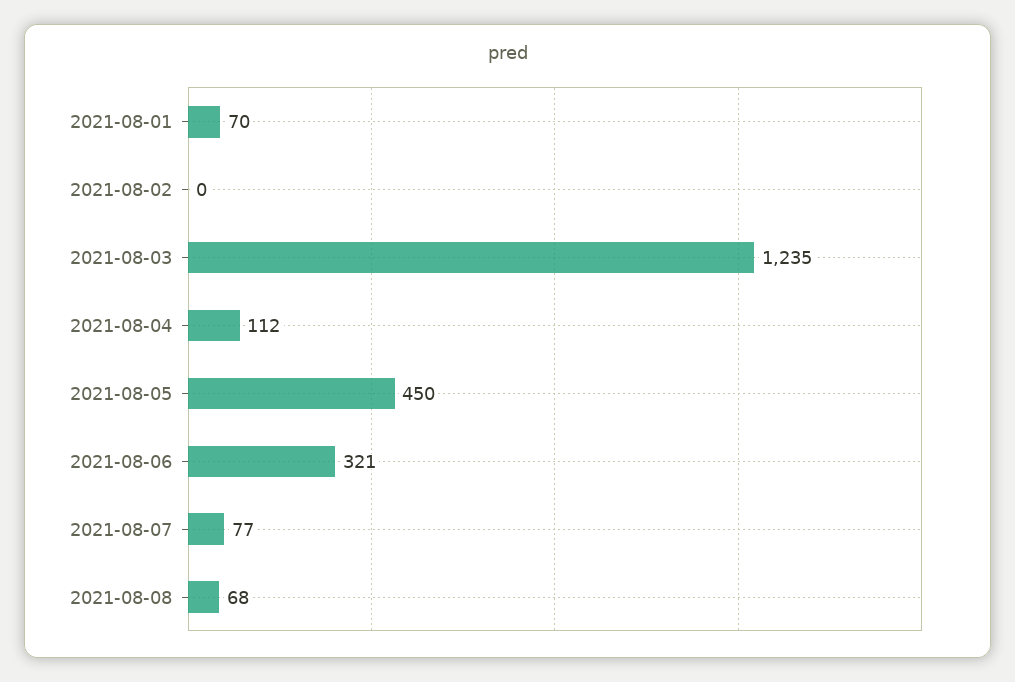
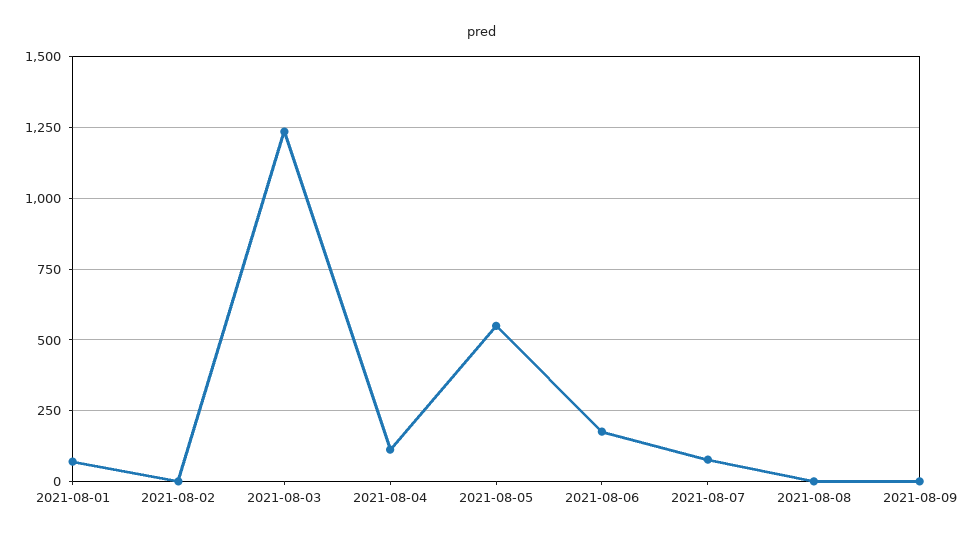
2021-08-05: 450 -> 550
2021-08-06: 321 -> 175
2021-08-08: 68 -> 0
2021-08-09: none -> 0

